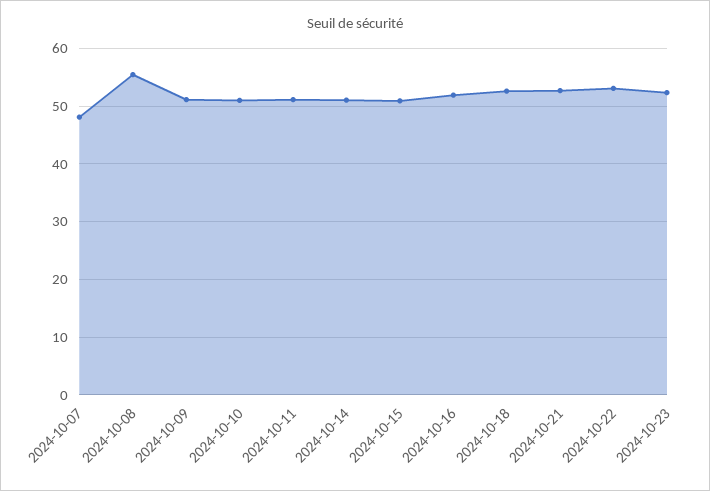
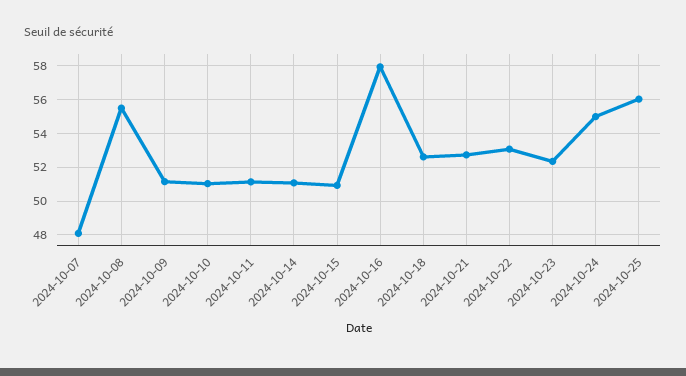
2024-10-16: 52 -> 58
2024-10-24: none -> 55
2024-10-25: none -> 56

